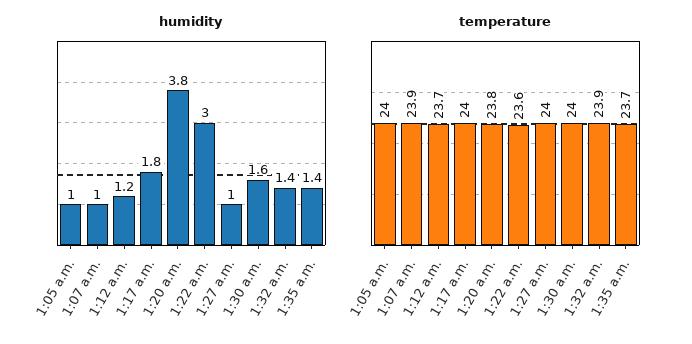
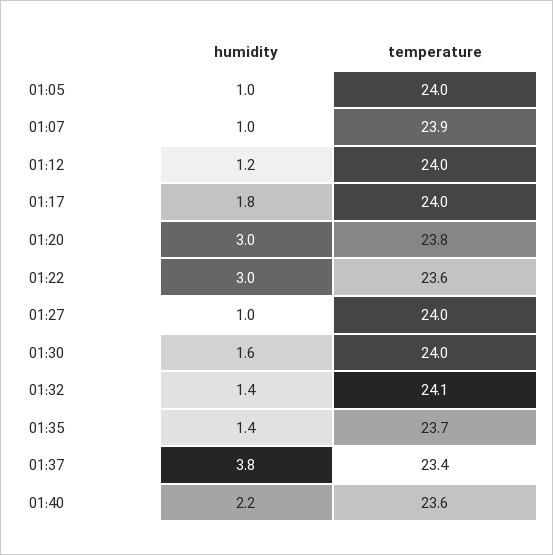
humidity, 1:20 a.m.: 3.8 -> 3
temperature, 1:12 a.m.: 23.7 -> 24
temperature, 1:32 a.m.: 23.9 -> 24.1
humidity, 01:37: none -> 3.8
temperature, 01:37: none -> 23.4
humidity, 01:40: none -> 2.2
temperature, 01:40: none -> 23.6

